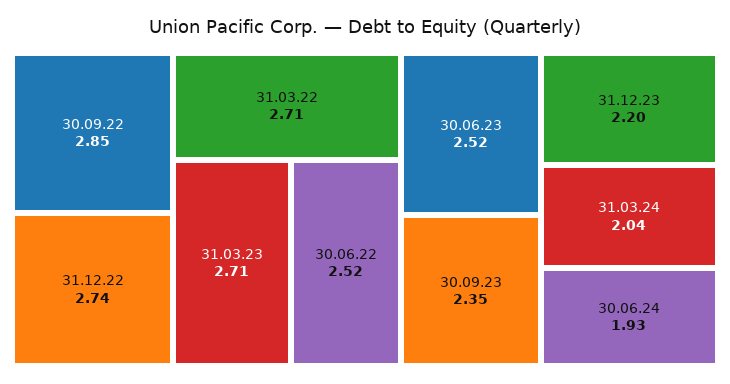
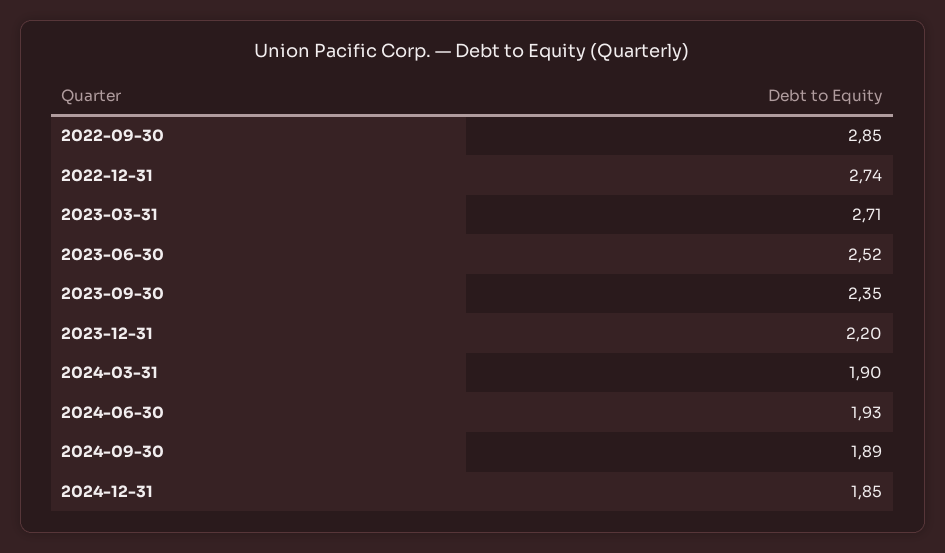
31.03.22: 2.71 -> none
30.06.22: 2.52 -> none
31.03.24: 2.04 -> 1.9
2024-09-30: none -> 1.89
2024-12-31: none -> 1.85

